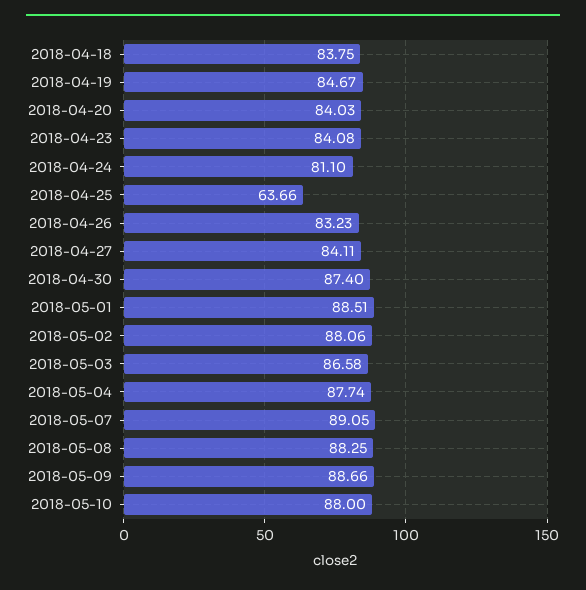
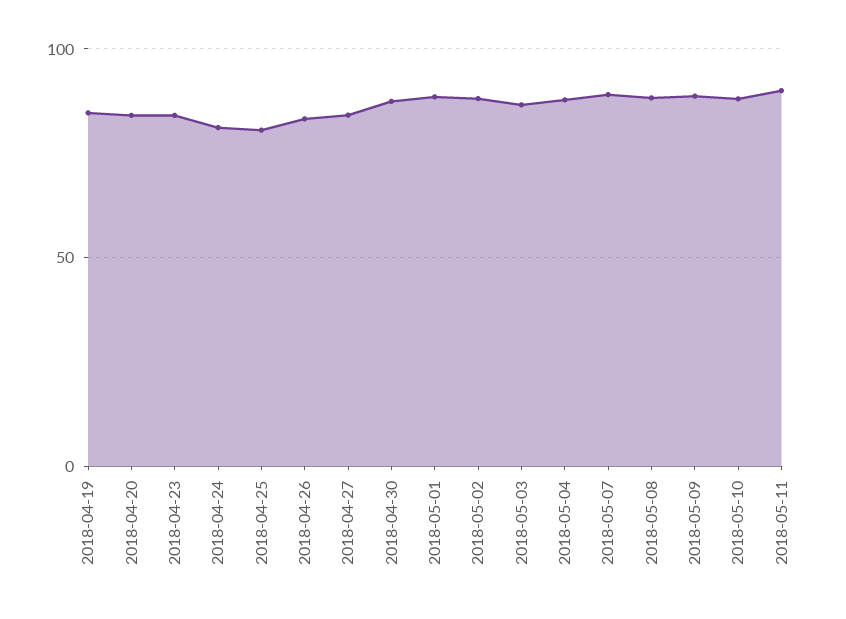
2018-04-18: 83.75 -> none
2018-04-25: 63.66 -> 80
2018-05-11: none -> 90

